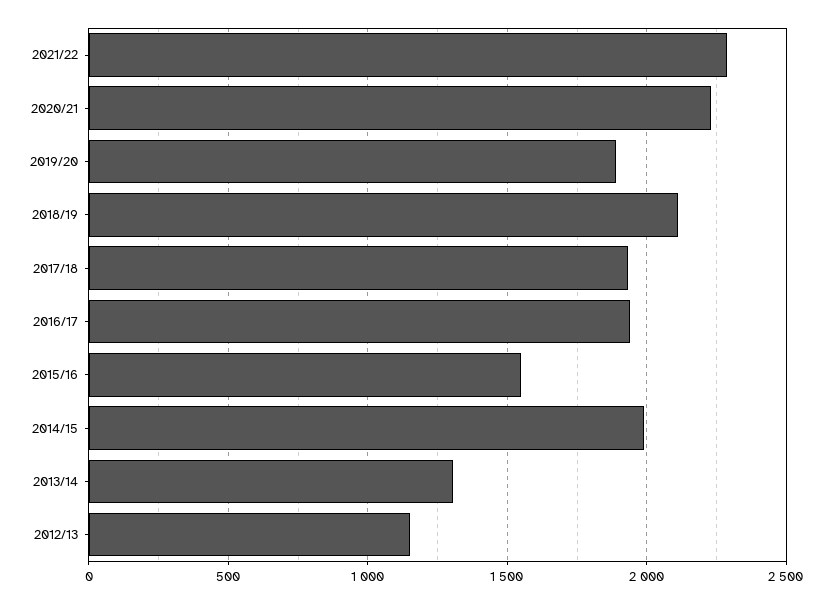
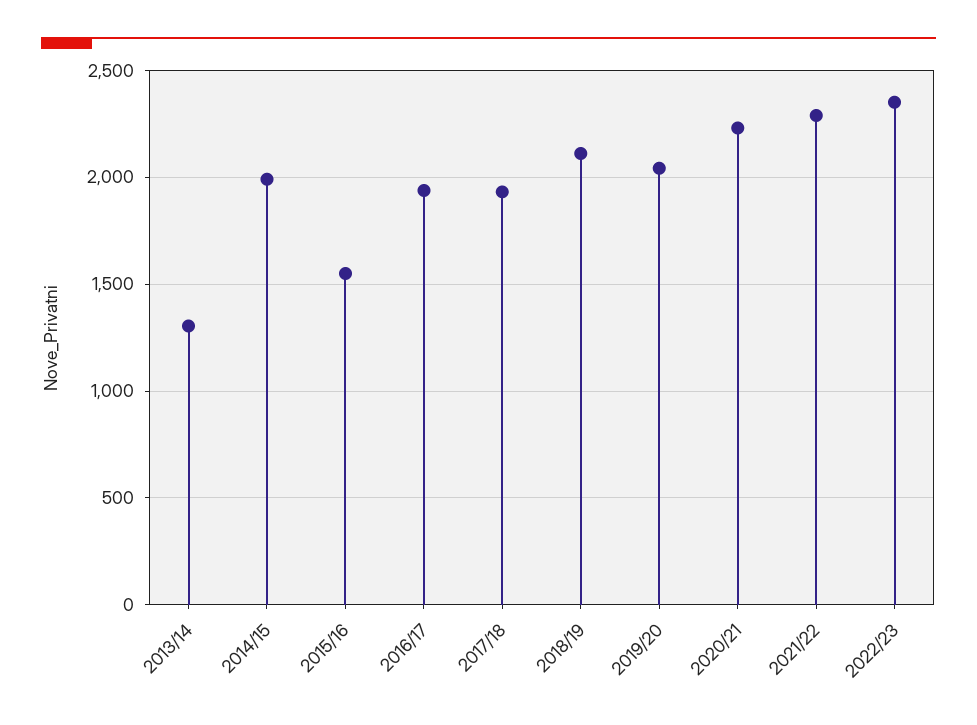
2019/20: 1900 -> 2050
2012/13: 1150 -> none
2022/23: none -> 2350

